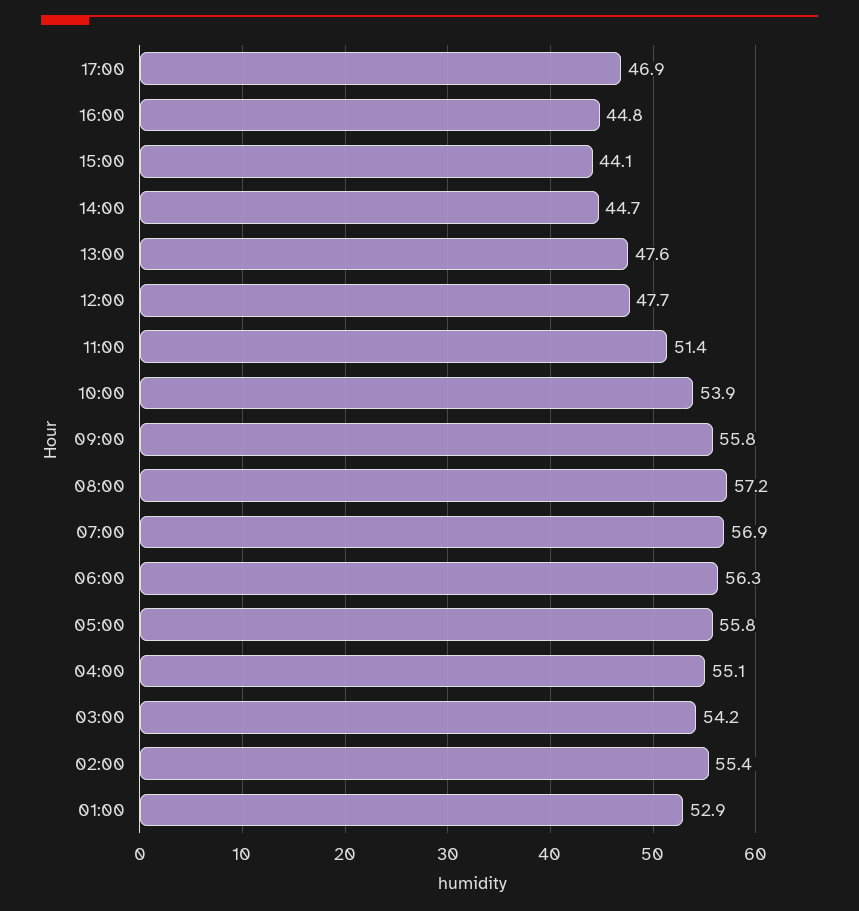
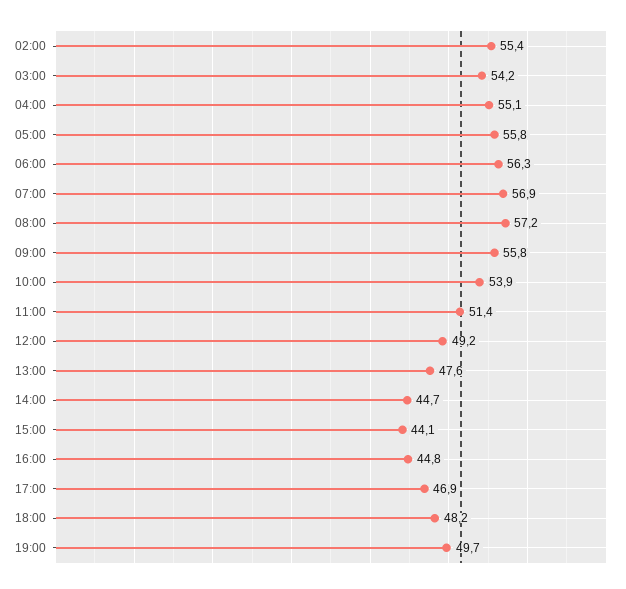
12:00: 47.7 -> 49.2
01:00: 52.9 -> none
18:00: none -> 48.2
19:00: none -> 49.7

